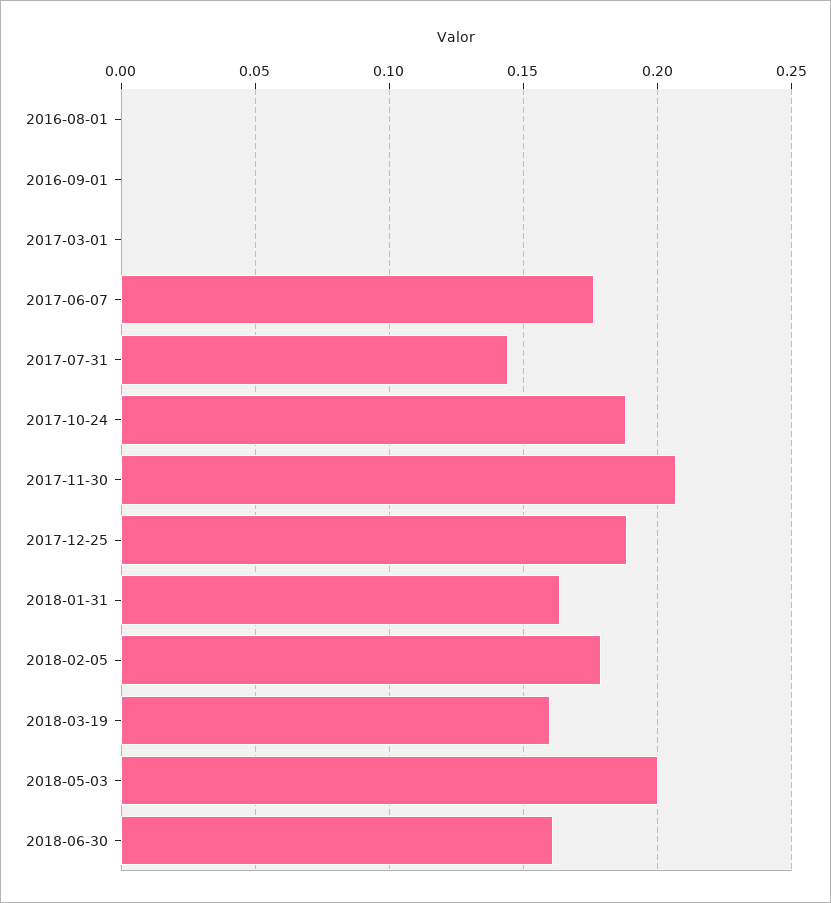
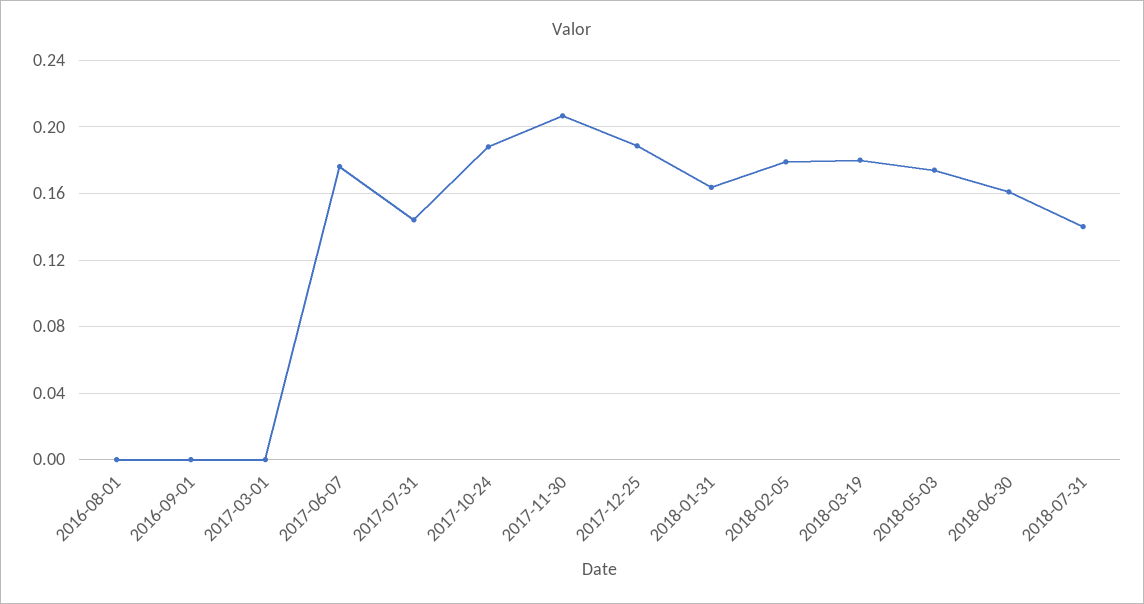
2018-03-19: 0.16 -> 0.18
2018-05-03: 0.2 -> 0.175
2018-07-31: none -> 0.14

